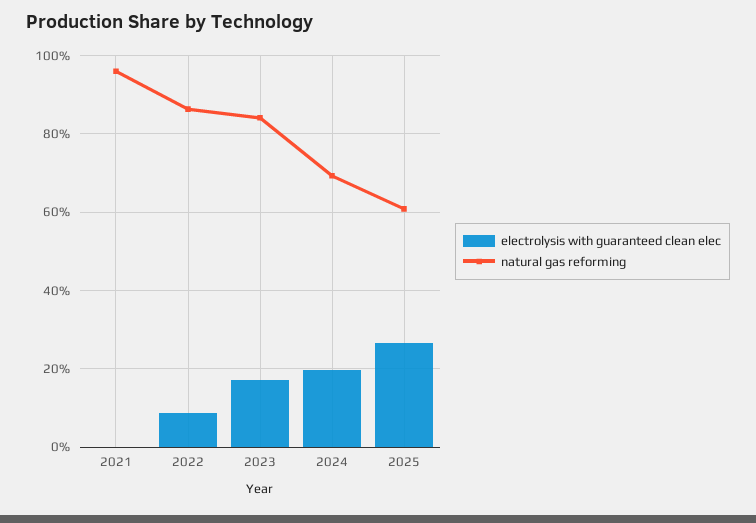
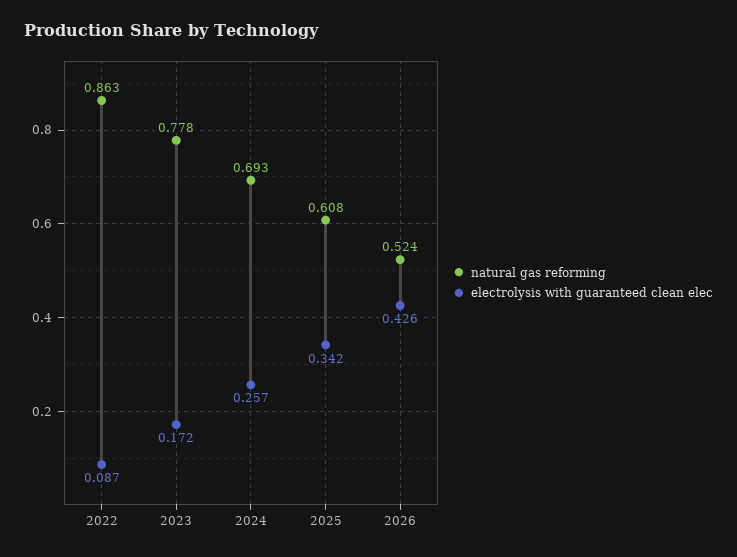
electrolysis with guaranteed clean elec, 2021: 0 -> none
natural gas reforming, 2021: 0.96 -> none
natural gas reforming, 2023: 0.84 -> 0.778
electrolysis with guaranteed clean elec, 2024: 0.2 -> 0.257
electrolysis with guaranteed clean elec, 2025: 0.26 -> 0.342
natural gas reforming, 2026: none -> 0.524
electrolysis with guaranteed clean elec, 2026: none -> 0.426

